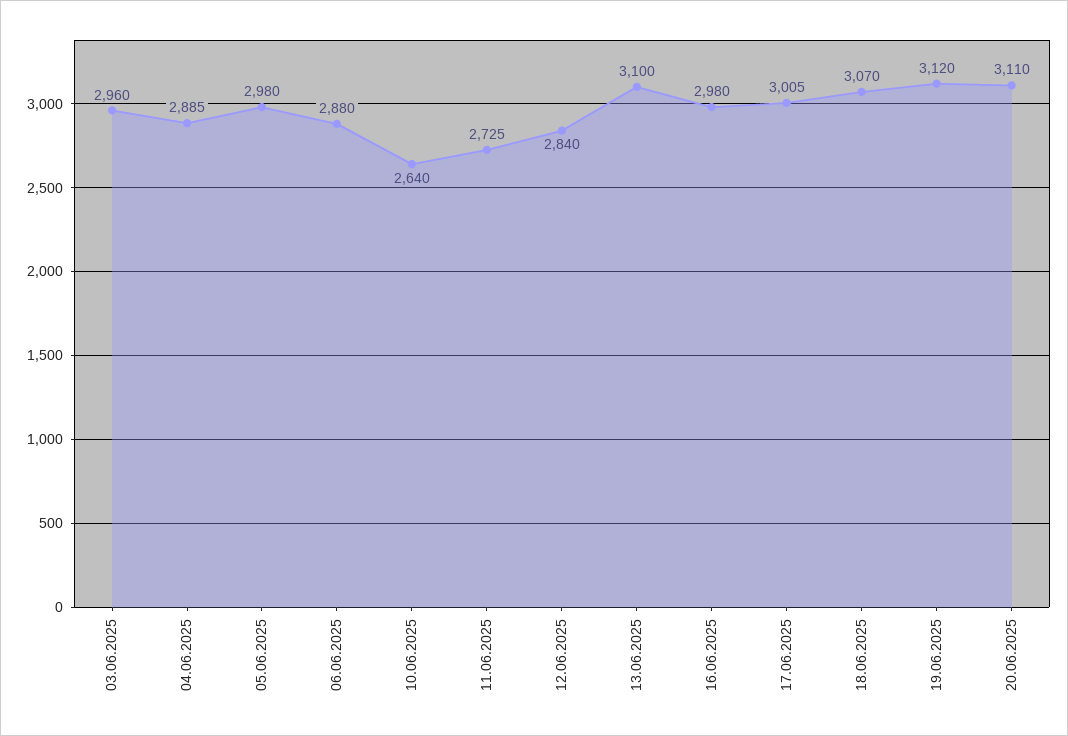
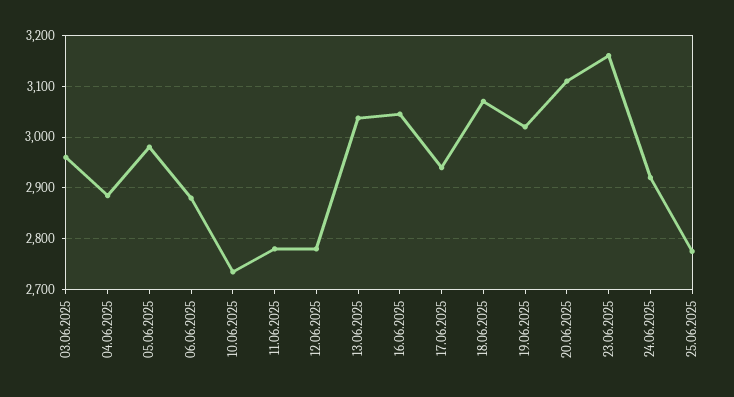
10.06.2025: 2640 -> 2740
11.06.2025: 2725 -> 2780
12.06.2025: 2840 -> 2780
13.06.2025: 3100 -> 3040
16.06.2025: 2980 -> 3040
17.06.2025: 3005 -> 2940
19.06.2025: 3120 -> 3020
23.06.2025: none -> 3160
24.06.2025: none -> 2920
25.06.2025: none -> 2780

